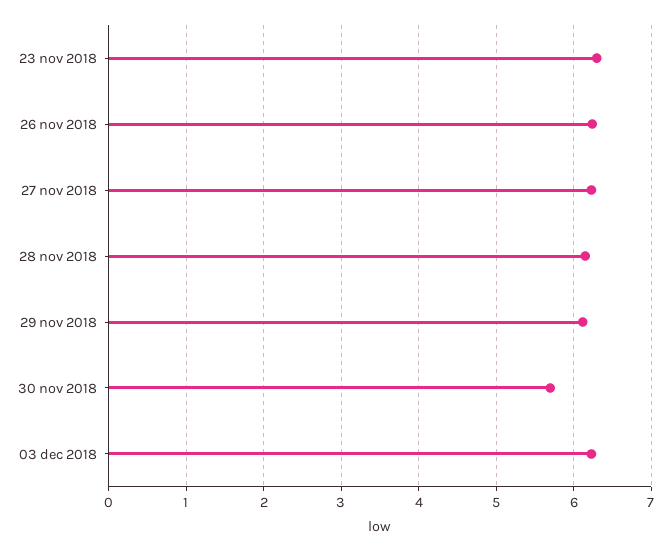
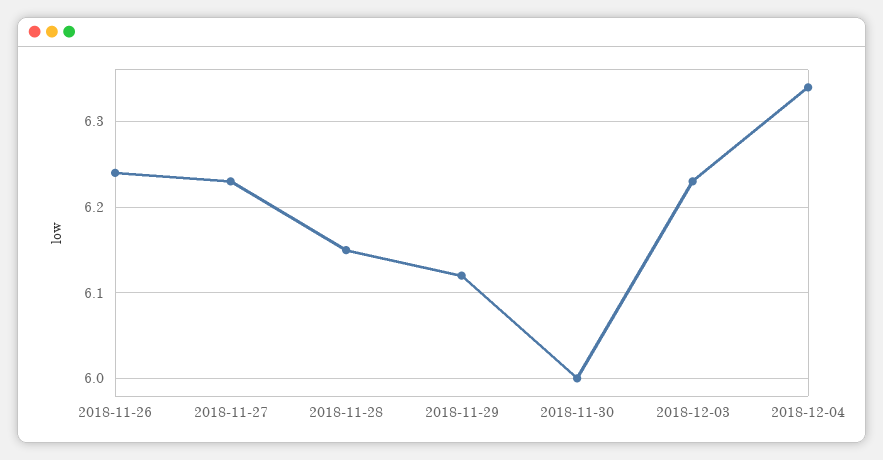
23 nov 2018: 6.3 -> none
30 nov 2018: 5.7 -> 6
2018-12-04: none -> 6.34

